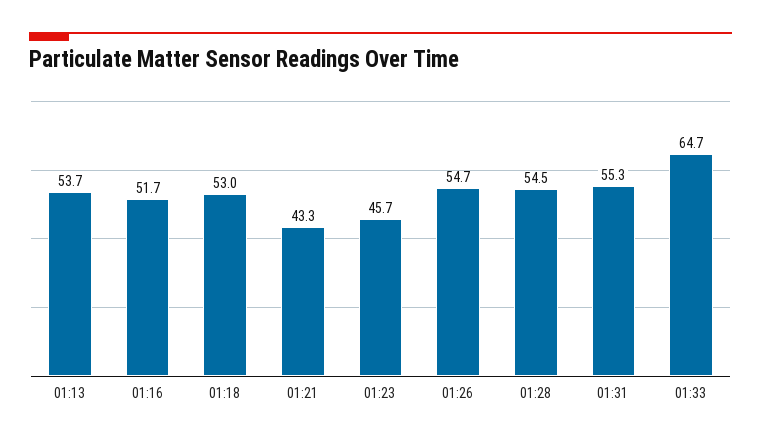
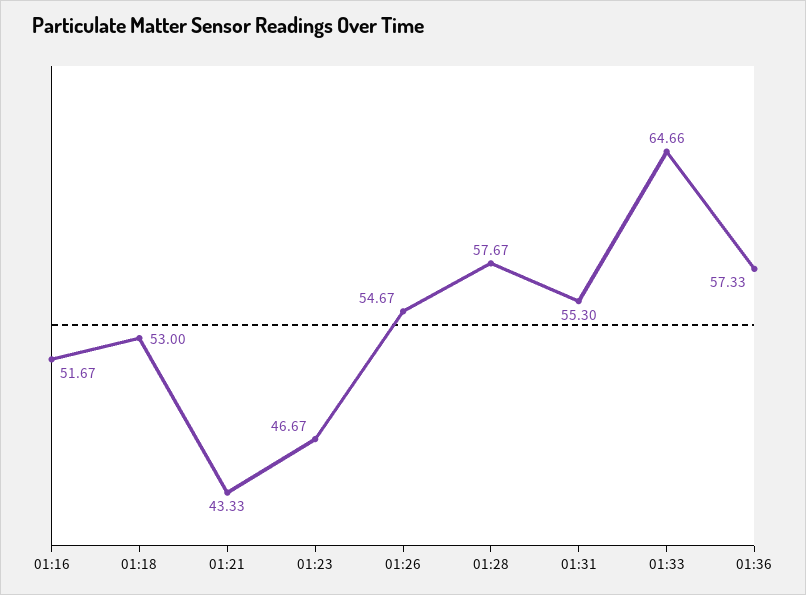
01:13: 53.7 -> none
01:23: 45.7 -> 46.67
01:28: 54.5 -> 57.67
01:36: none -> 57.33

